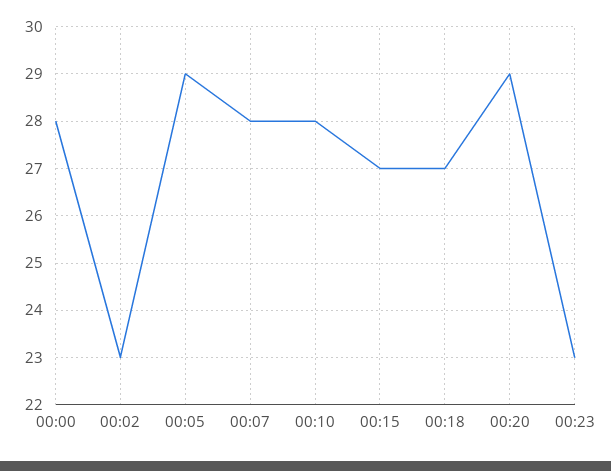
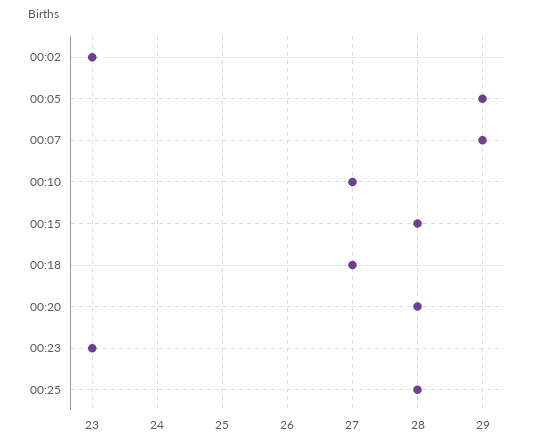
00:00: 28 -> none
00:07: 28 -> 29
00:10: 28 -> 27
00:15: 27 -> 28
00:20: 29 -> 28
00:25: none -> 28

